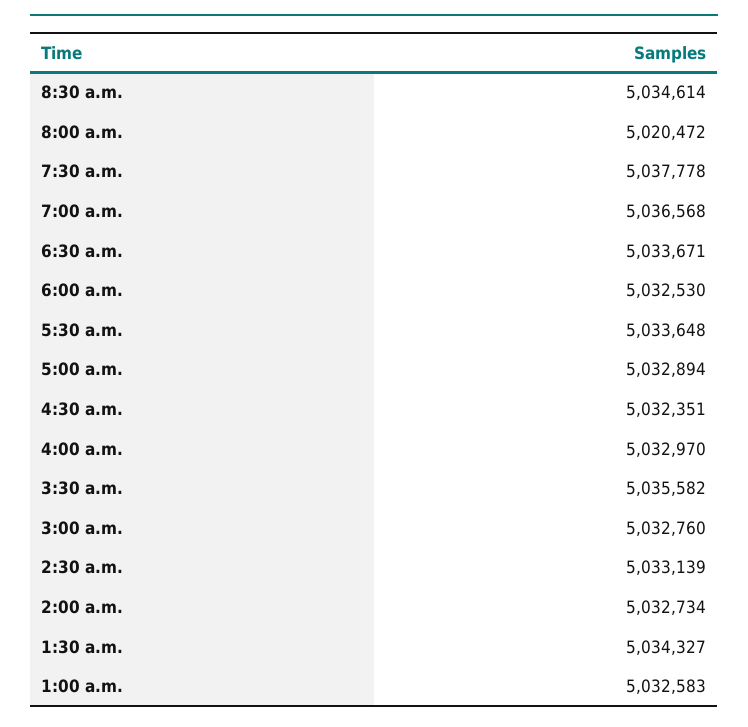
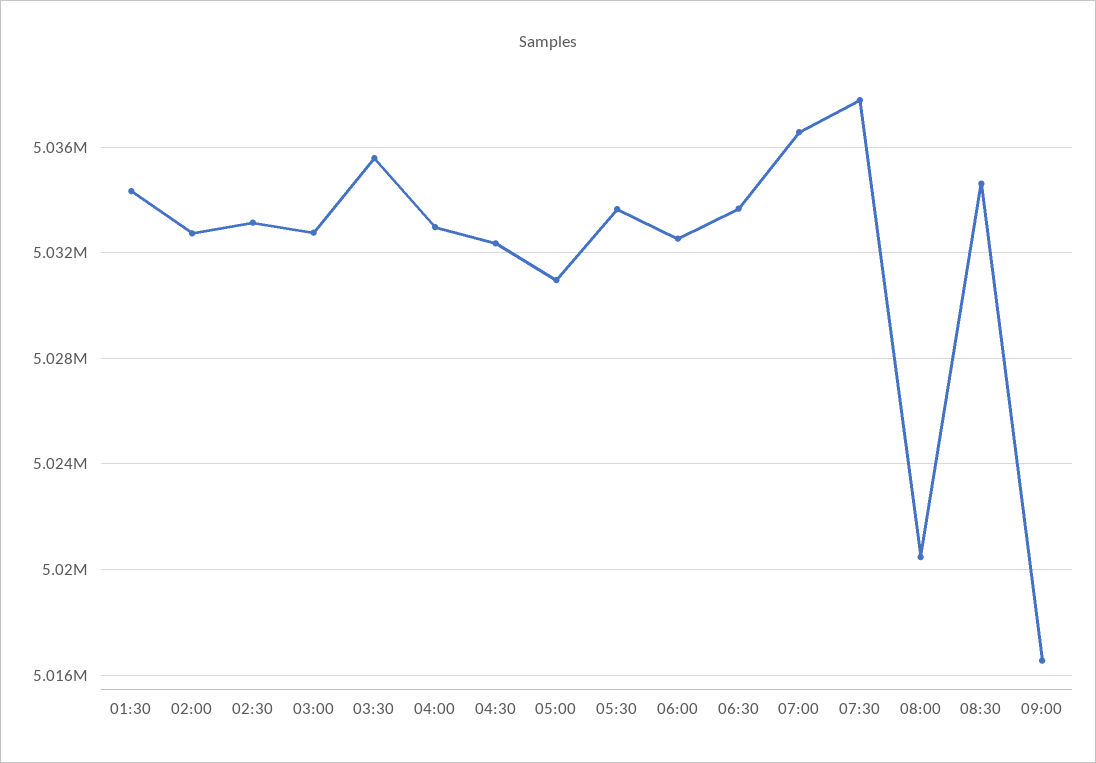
5:00 a.m.: 5032894 -> 5031000
1:00 a.m.: 5032583 -> none
09:00: none -> 5016500

